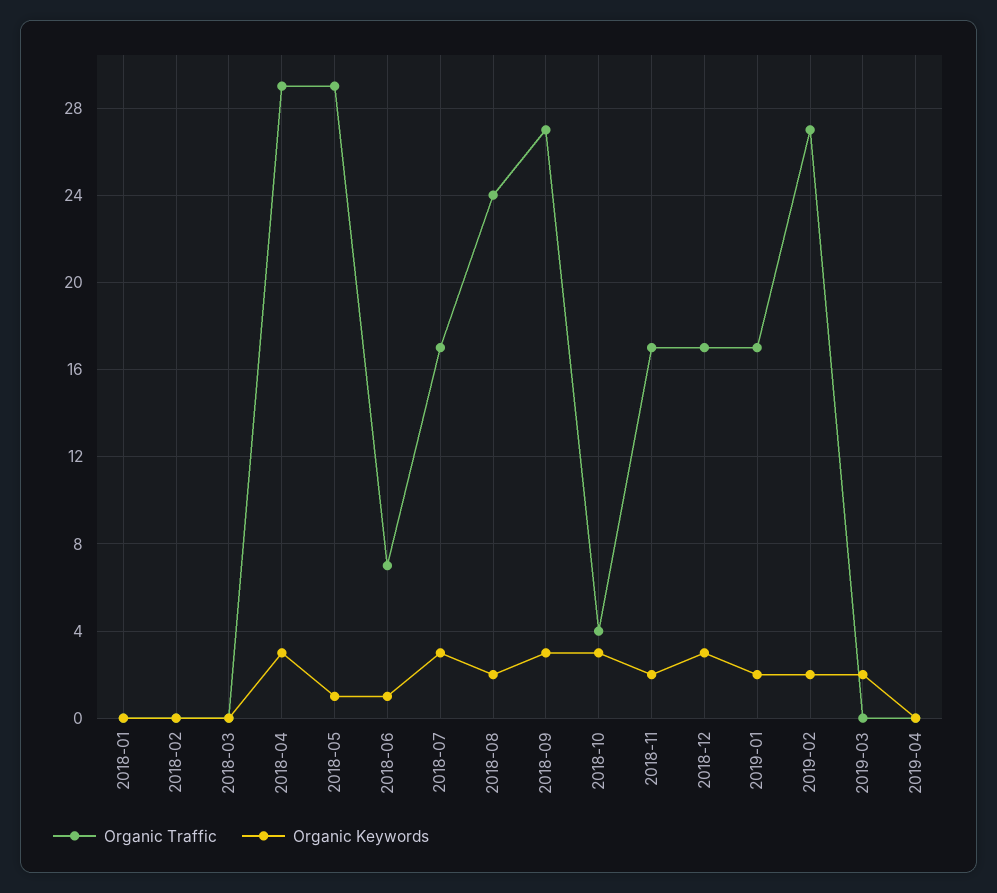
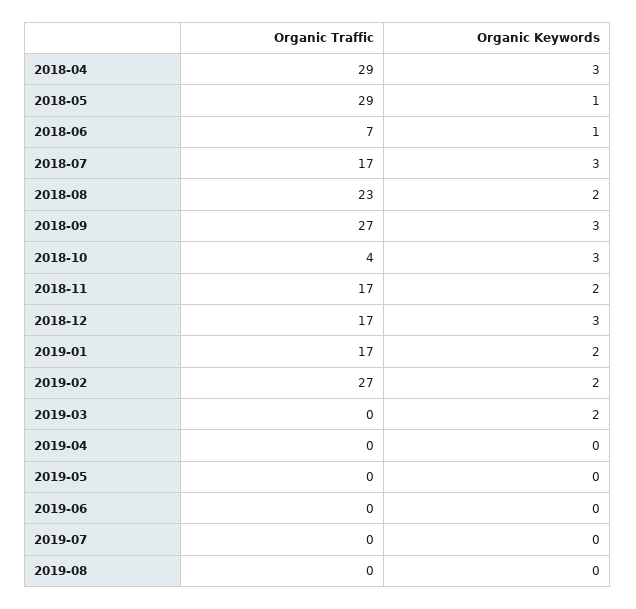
Organic Traffic, 2018-01: 0 -> none
Organic Keywords, 2018-01: 0 -> none
Organic Traffic, 2018-02: 0 -> none
Organic Keywords, 2018-02: 0 -> none
Organic Traffic, 2018-03: 0 -> none
Organic Keywords, 2018-03: 0 -> none
Organic Traffic, 2018-08: 24 -> 23
Organic Traffic, 2019-05: none -> 0
Organic Keywords, 2019-05: none -> 0
Organic Traffic, 2019-06: none -> 0
Organic Keywords, 2019-06: none -> 0
Organic Traffic, 2019-07: none -> 0
Organic Keywords, 2019-07: none -> 0
Organic Traffic, 2019-08: none -> 0
Organic Keywords, 2019-08: none -> 0

